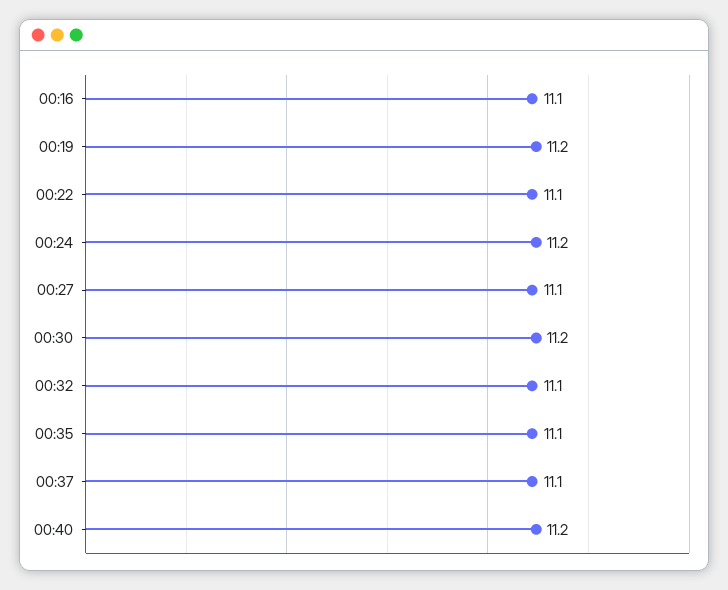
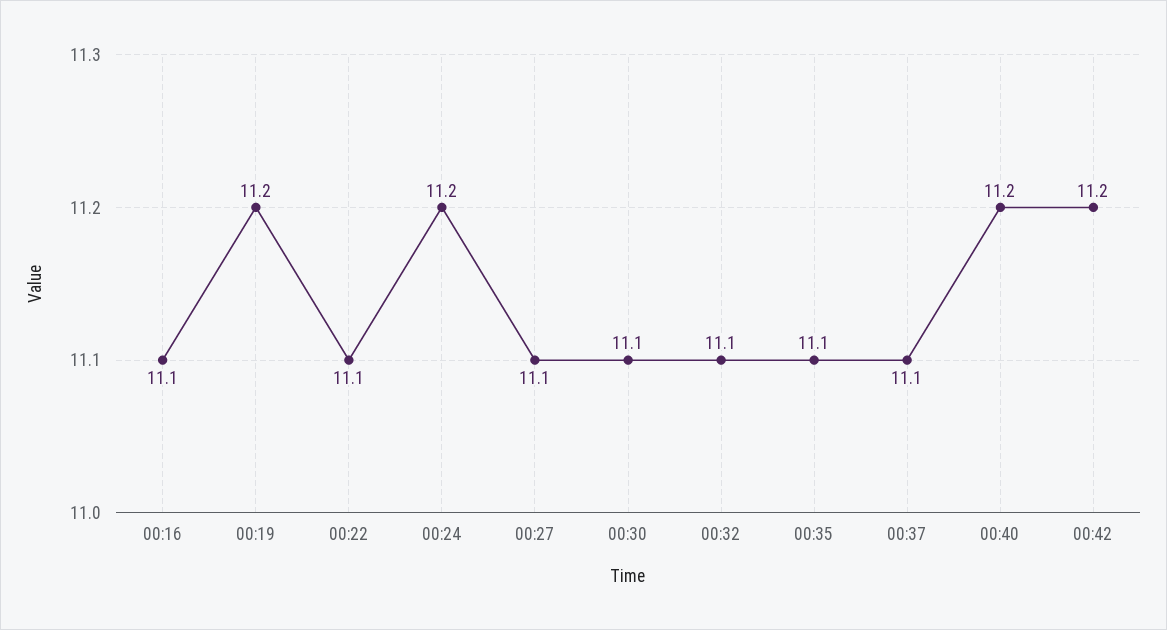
00:30: 11.2 -> 11.1
00:42: none -> 11.2

